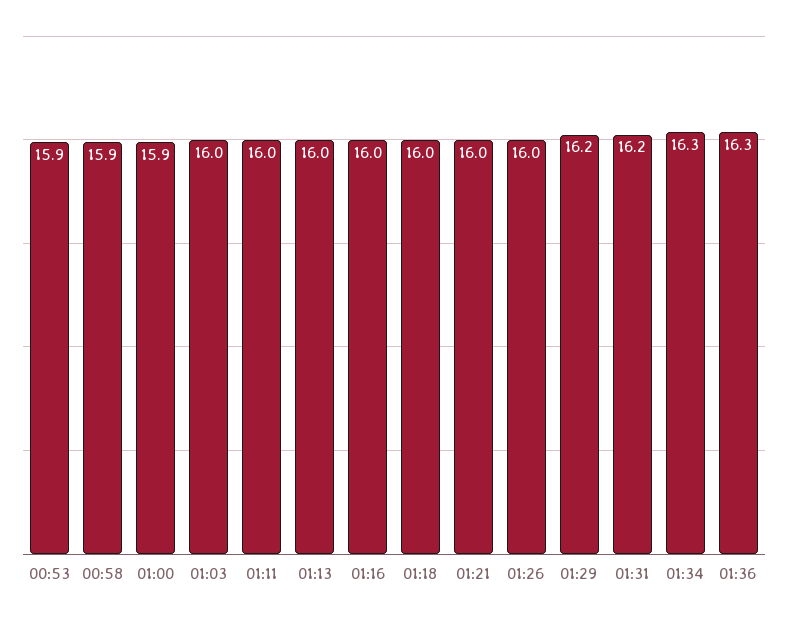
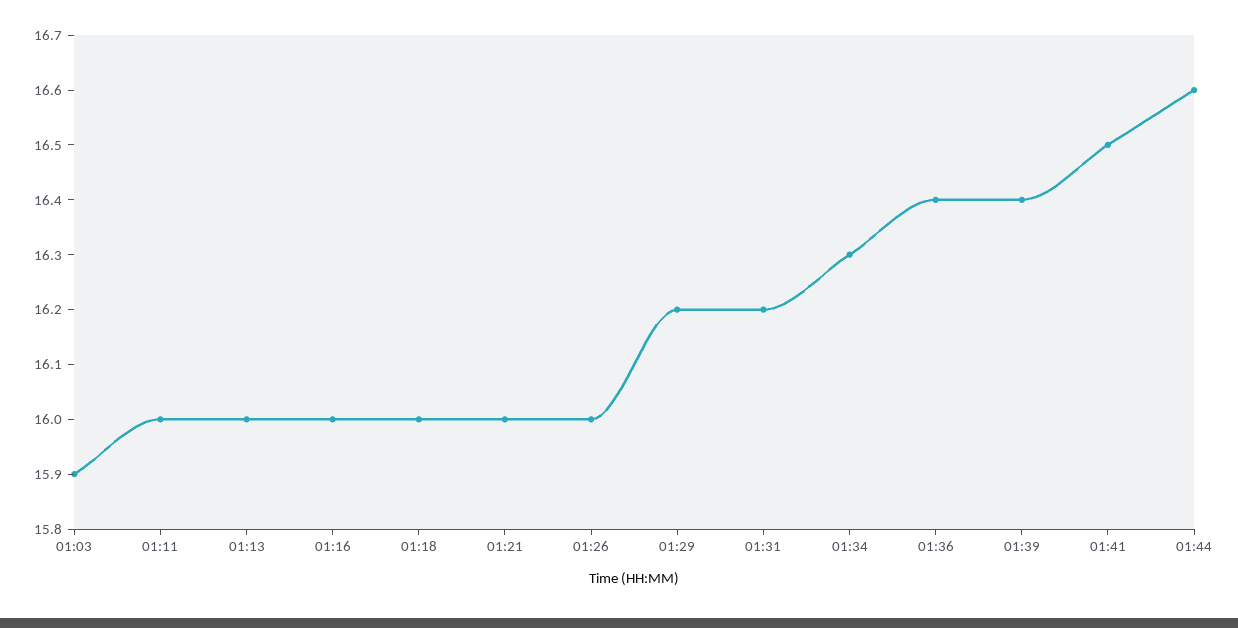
00:53: 15.9 -> none
00:58: 15.9 -> none
01:00: 15.9 -> none
01:03: 16 -> 15.9
01:36: 16.3 -> 16.4
01:39: none -> 16.4
01:41: none -> 16.5
01:44: none -> 16.6

